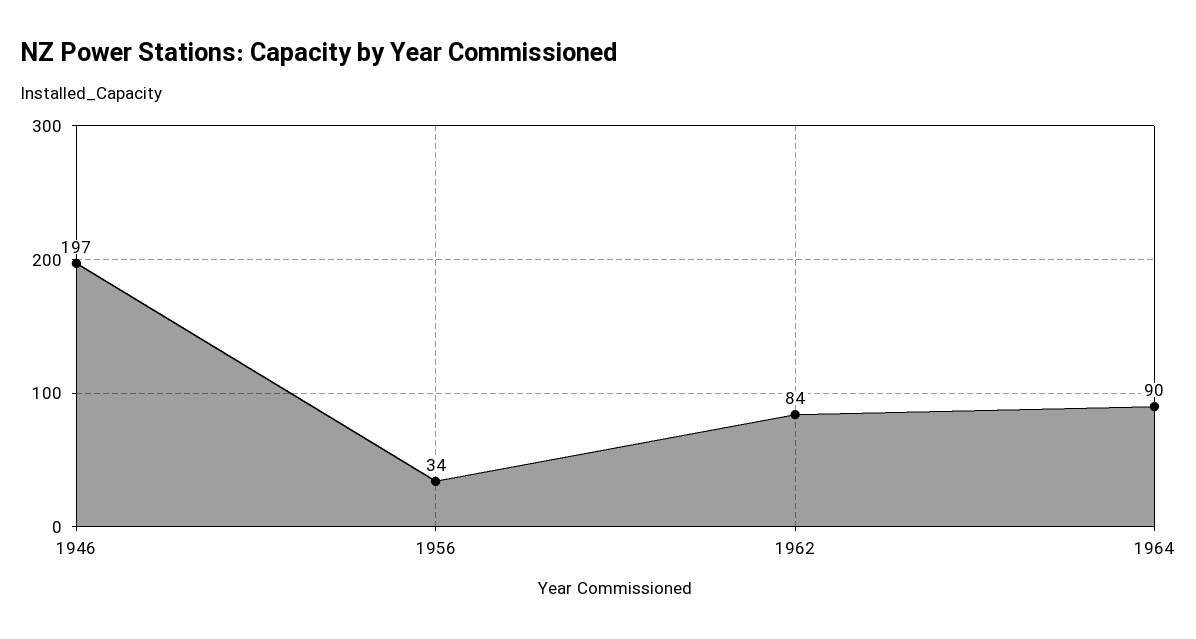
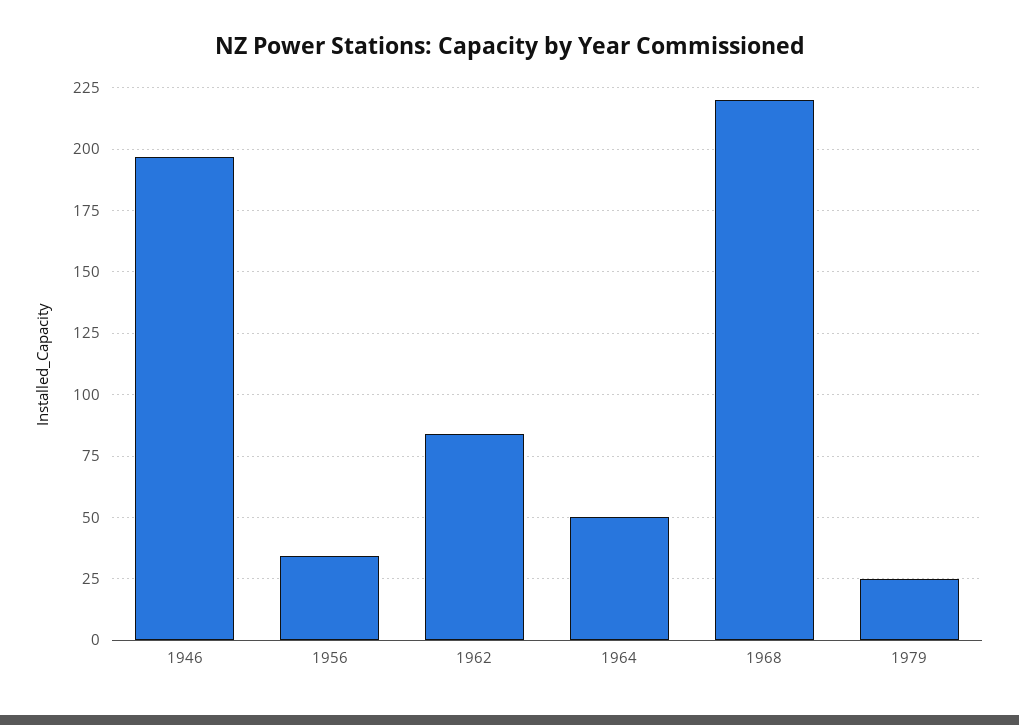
1964: 90 -> 50
1968: none -> 220
1979: none -> 25

